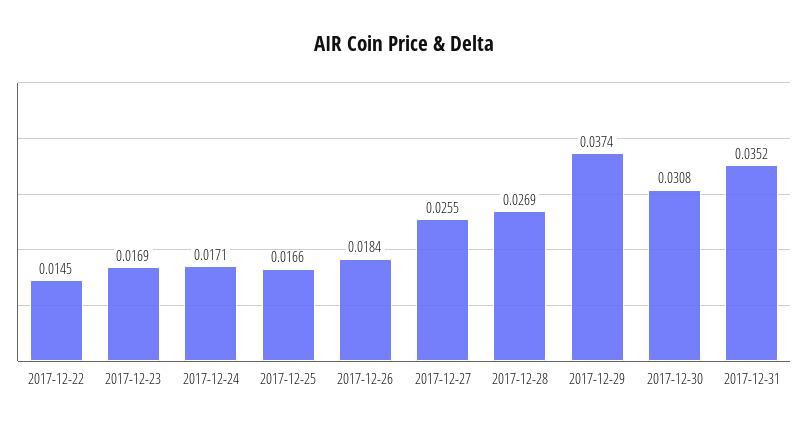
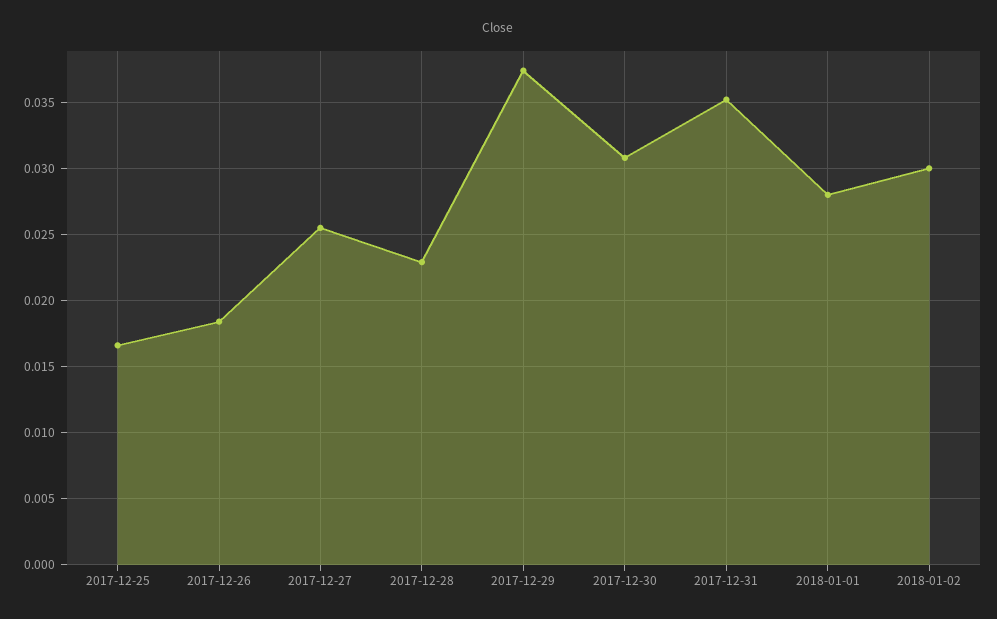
2017-12-22: 0.0145 -> none
2017-12-23: 0.0169 -> none
2017-12-24: 0.0171 -> none
2017-12-28: 0.0269 -> 0.023
2018-01-01: none -> 0.028
2018-01-02: none -> 0.03

